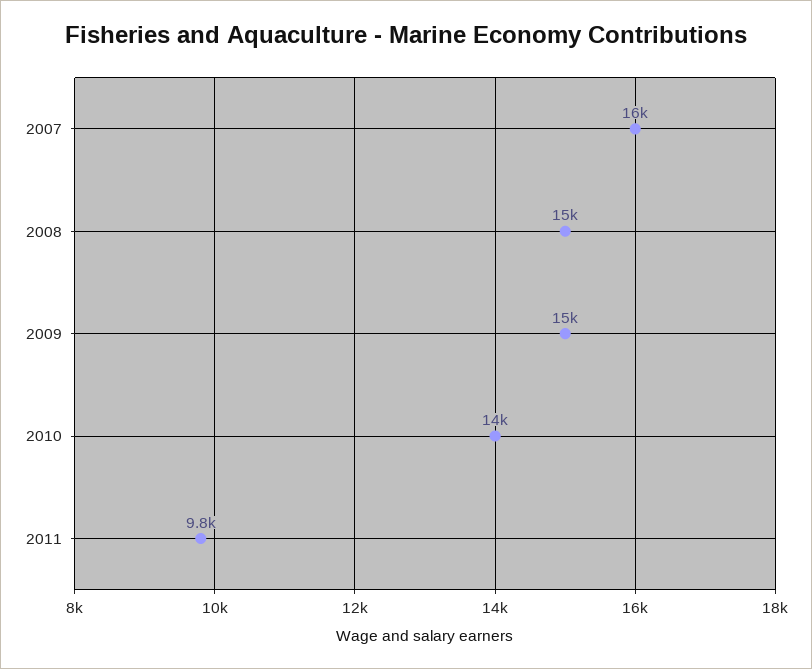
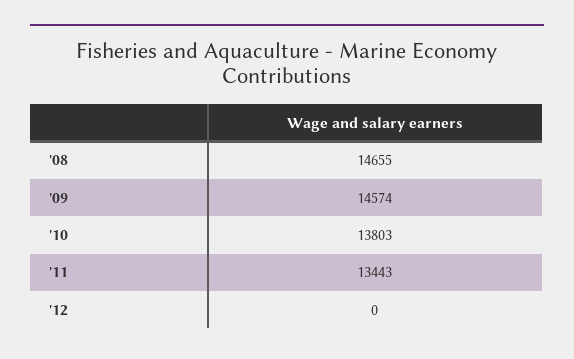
2007: 16000 -> none
2011: 9800 -> 13443
'12: none -> 0

